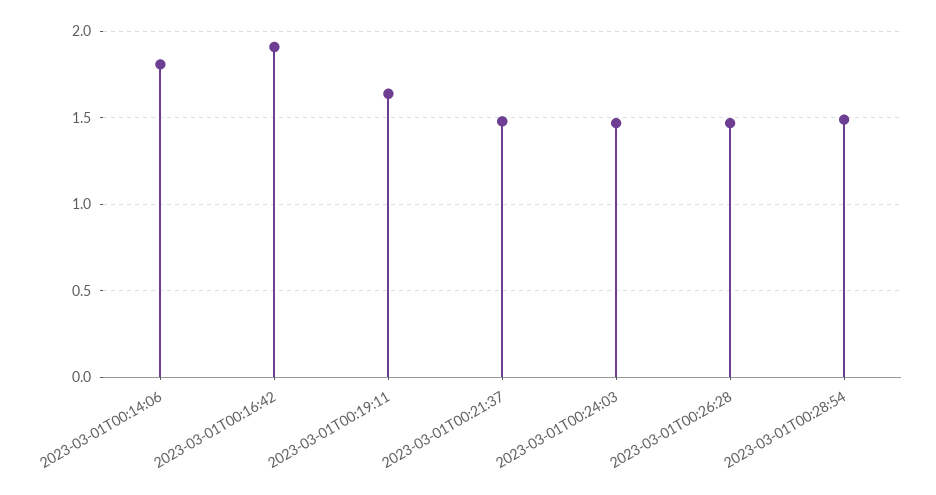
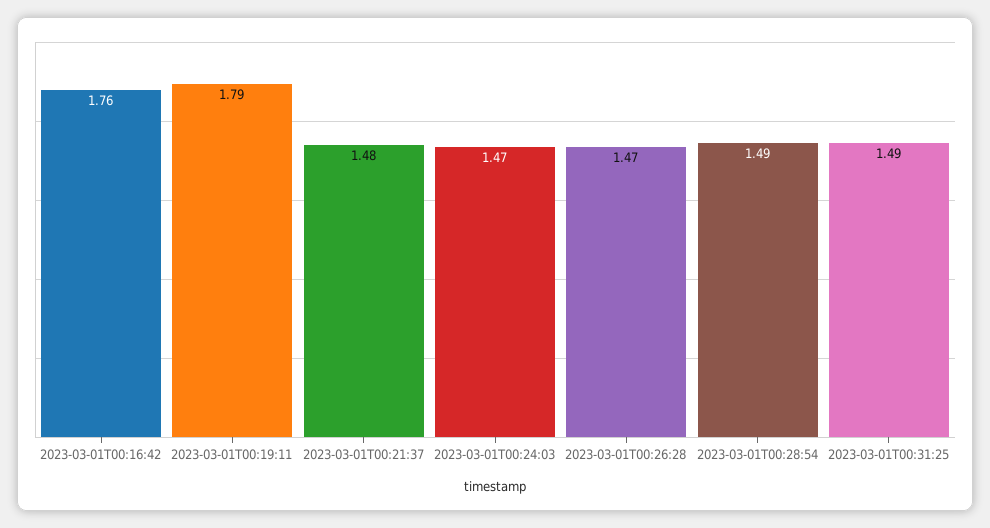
2023-03-01T00:14:06: 1.8 -> none
2023-03-01T00:16:42: 1.9 -> 1.76
2023-03-01T00:19:11: 1.65 -> 1.79
2023-03-01T00:31:25: none -> 1.49

